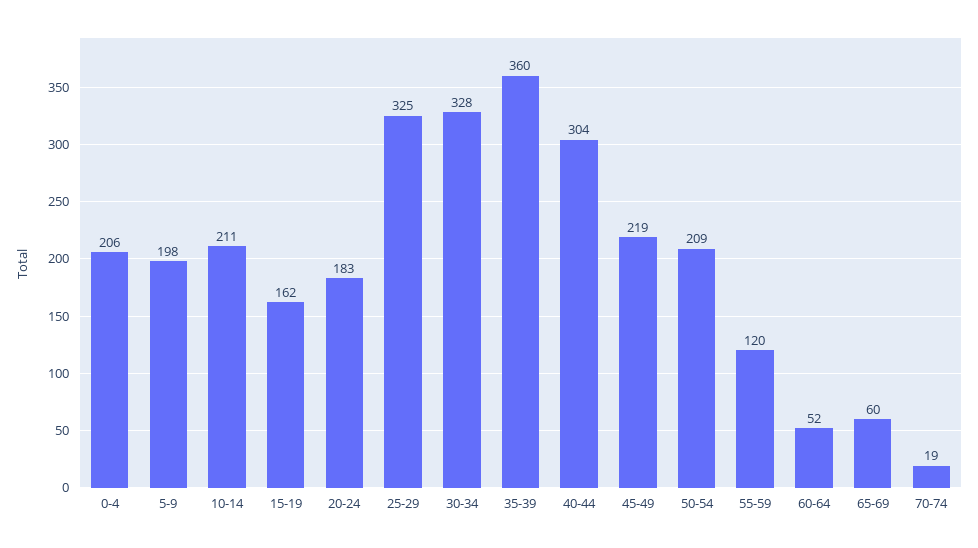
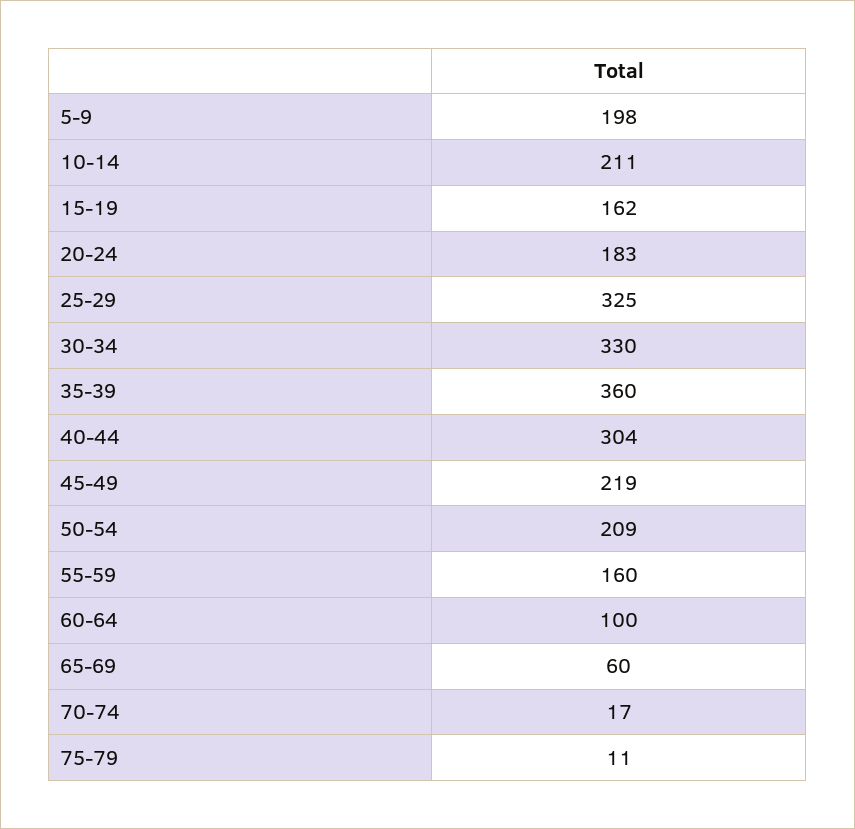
0-4: 206 -> none
30-34: 328 -> 330
55-59: 120 -> 160
60-64: 52 -> 100
70-74: 19 -> 17
75-79: none -> 11

